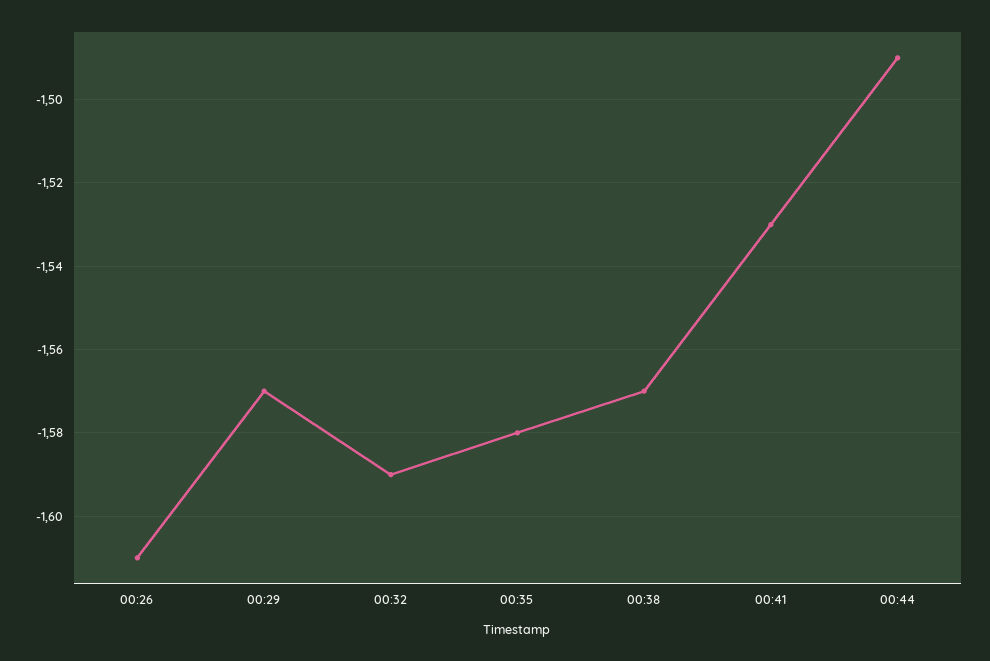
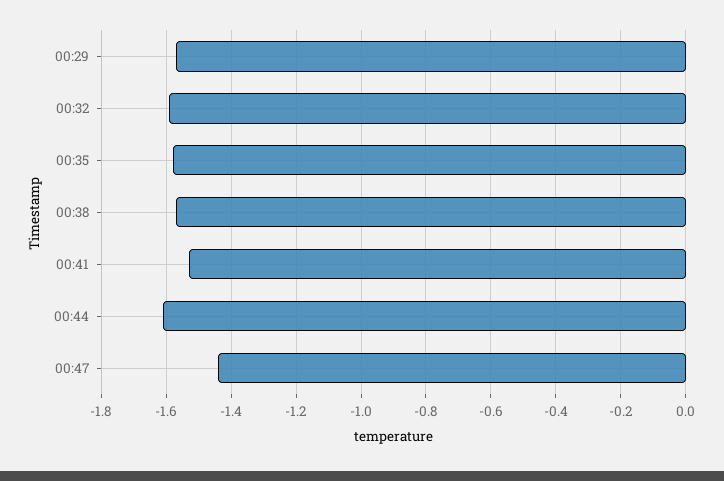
00:26: -1.61 -> none
00:44: -1.49 -> -1.6
00:47: none -> -1.45

